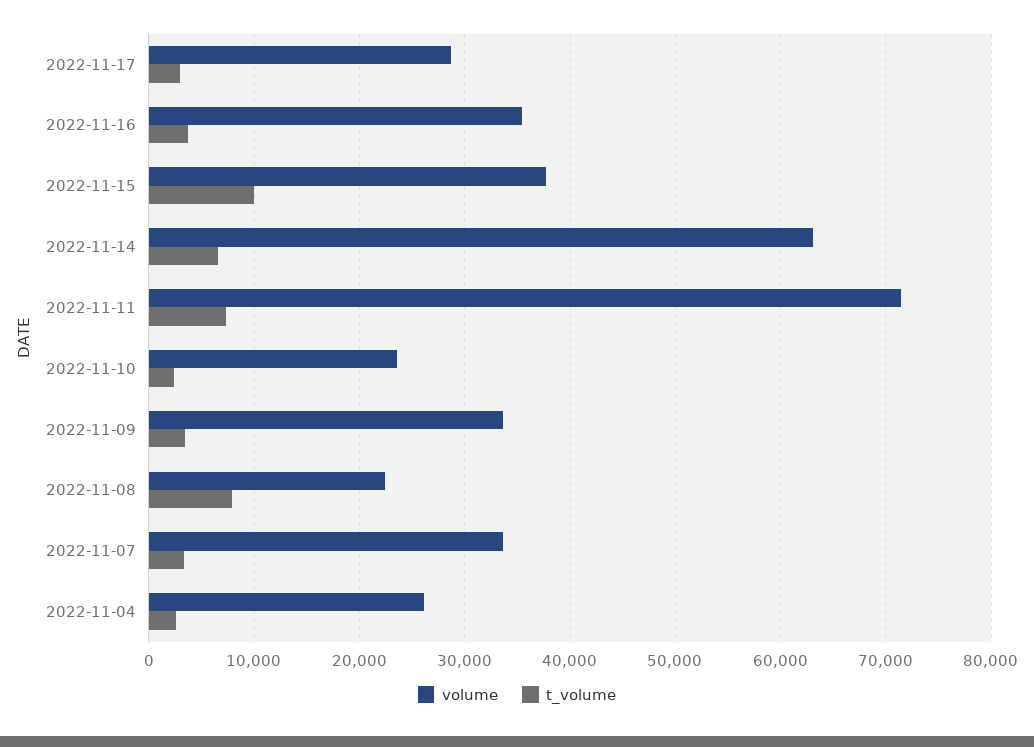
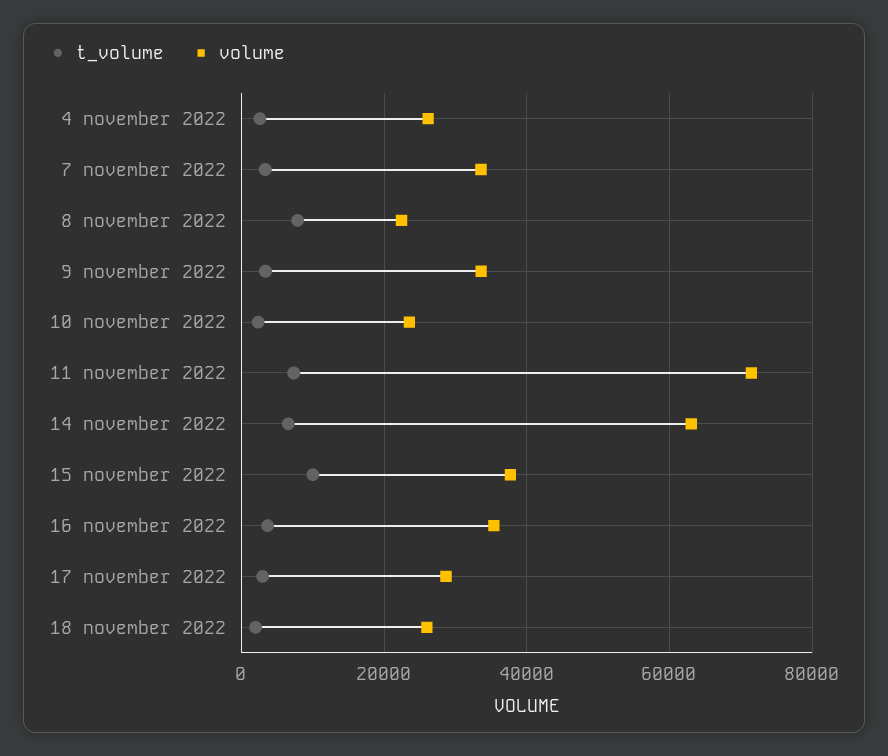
t_volume, 18 november 2022: none -> 2000
volume, 18 november 2022: none -> 26000

